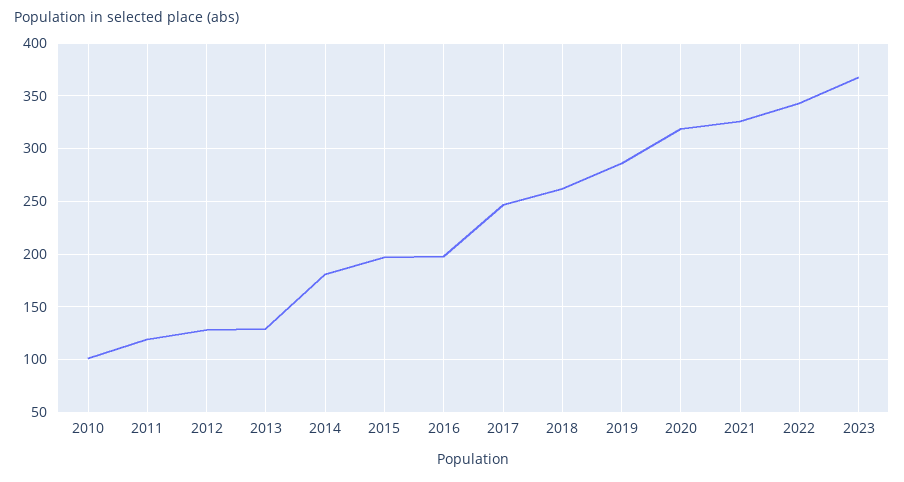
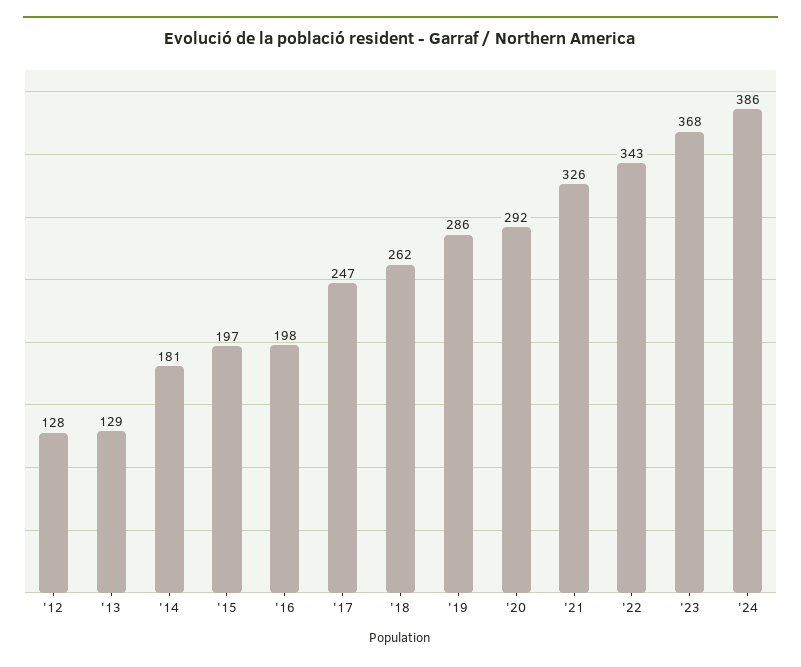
2010: 100 -> none
2011: 120 -> none
2020: 320 -> 292
'24: none -> 386

